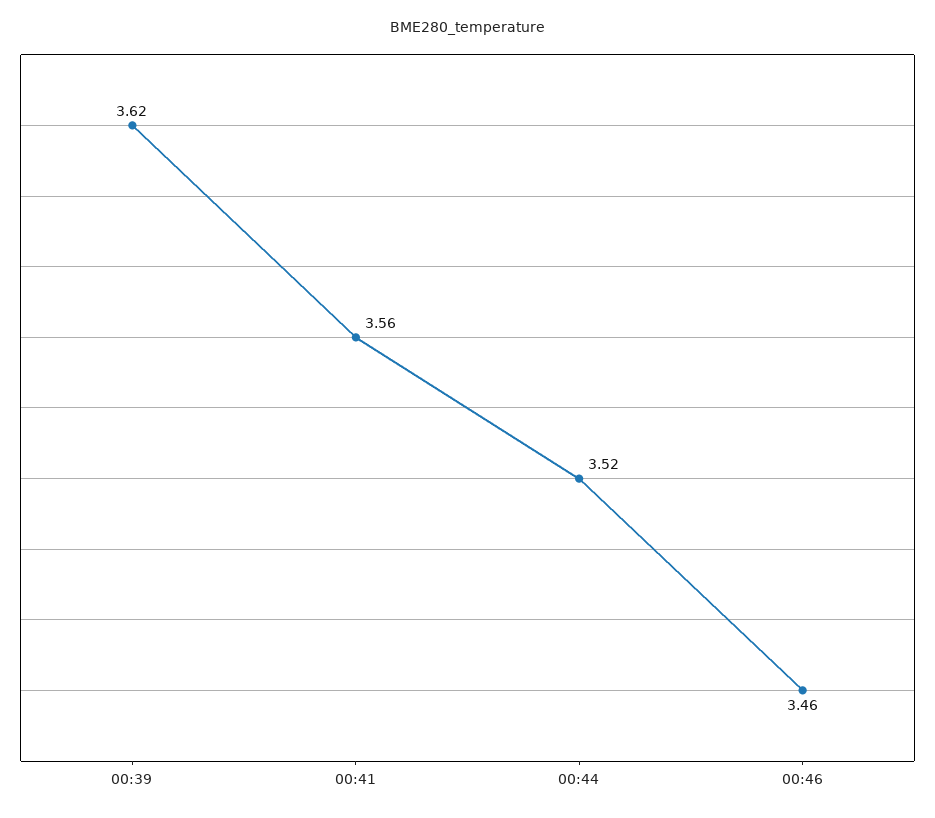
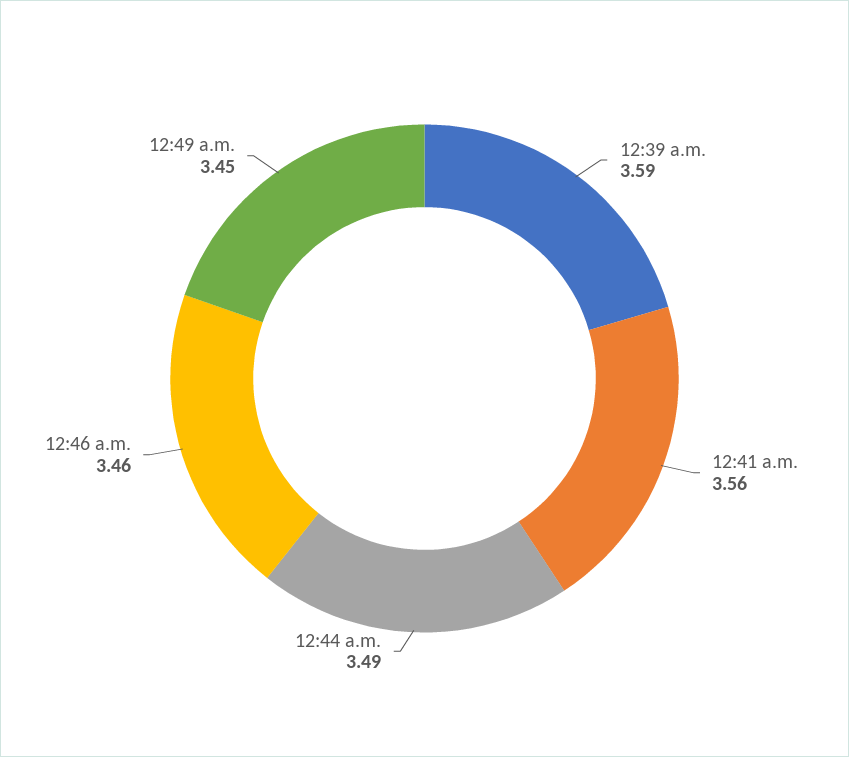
00:39: 3.62 -> 3.59
00:44: 3.52 -> 3.49
12:49 a.m.: none -> 3.45

